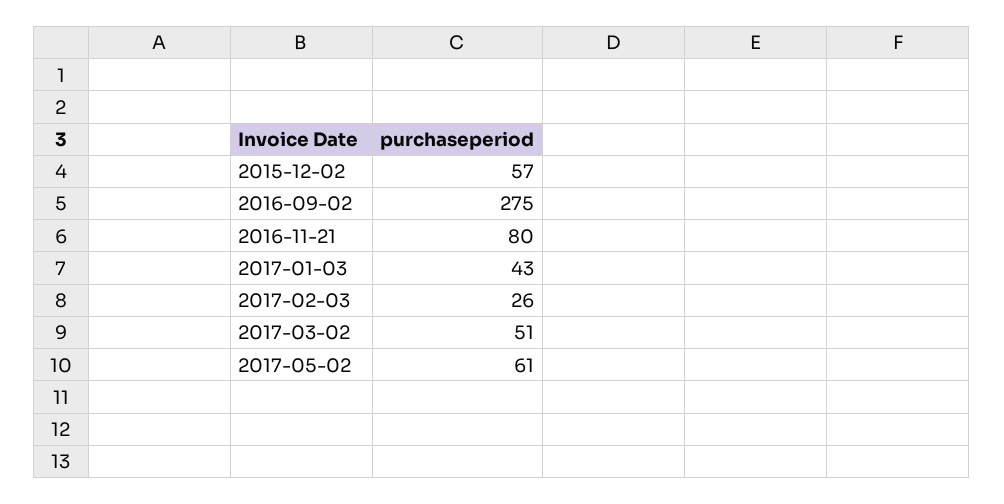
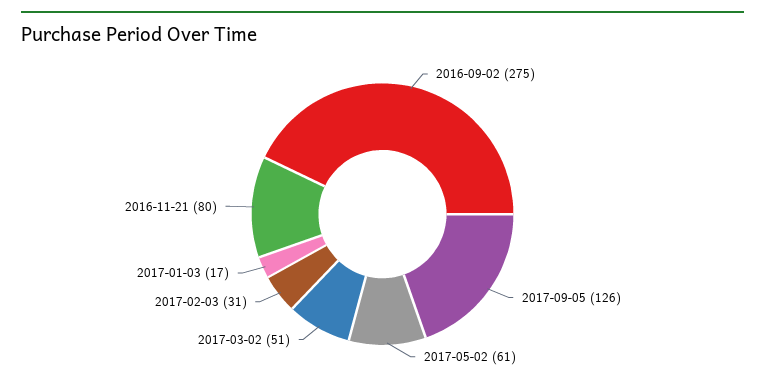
2015-12-02: 57 -> none
2017-01-03: 43 -> 17
2017-02-03: 26 -> 31
2017-09-05: none -> 126

